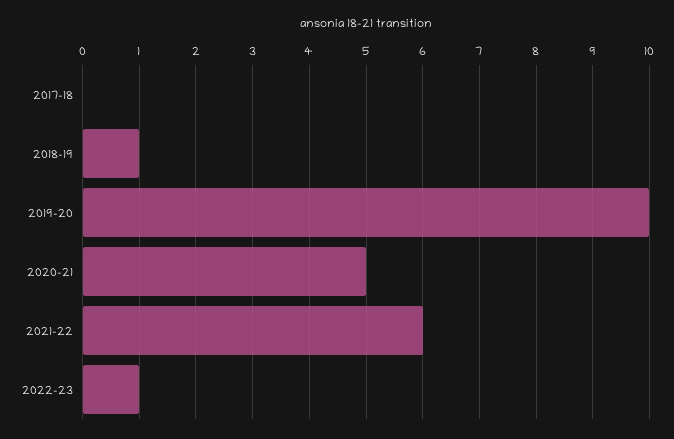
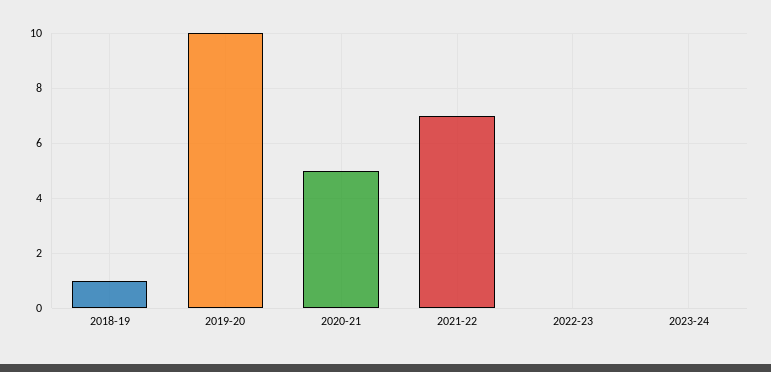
2017-18: 0 -> none
2021-22: 6 -> 7
2022-23: 1 -> 0
2023-24: none -> 0

